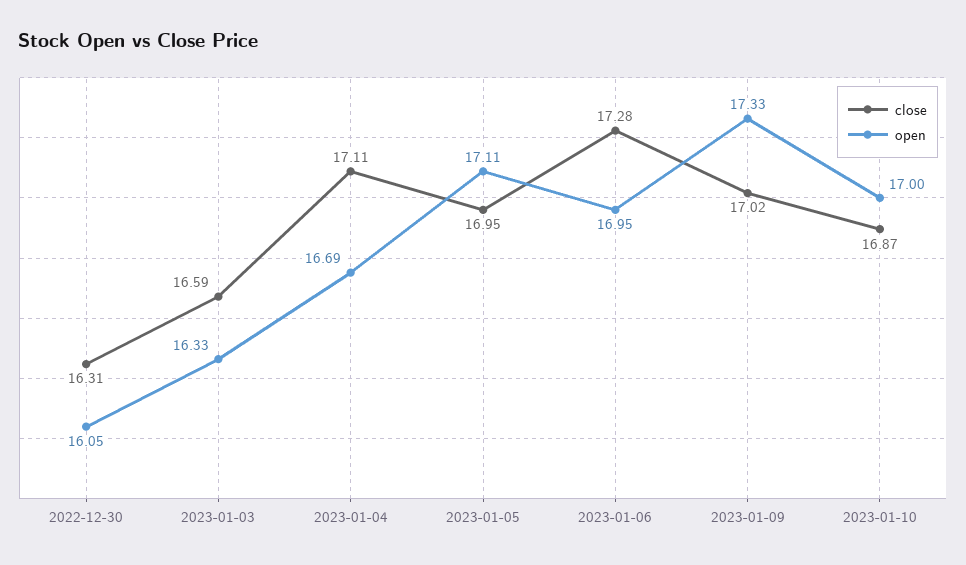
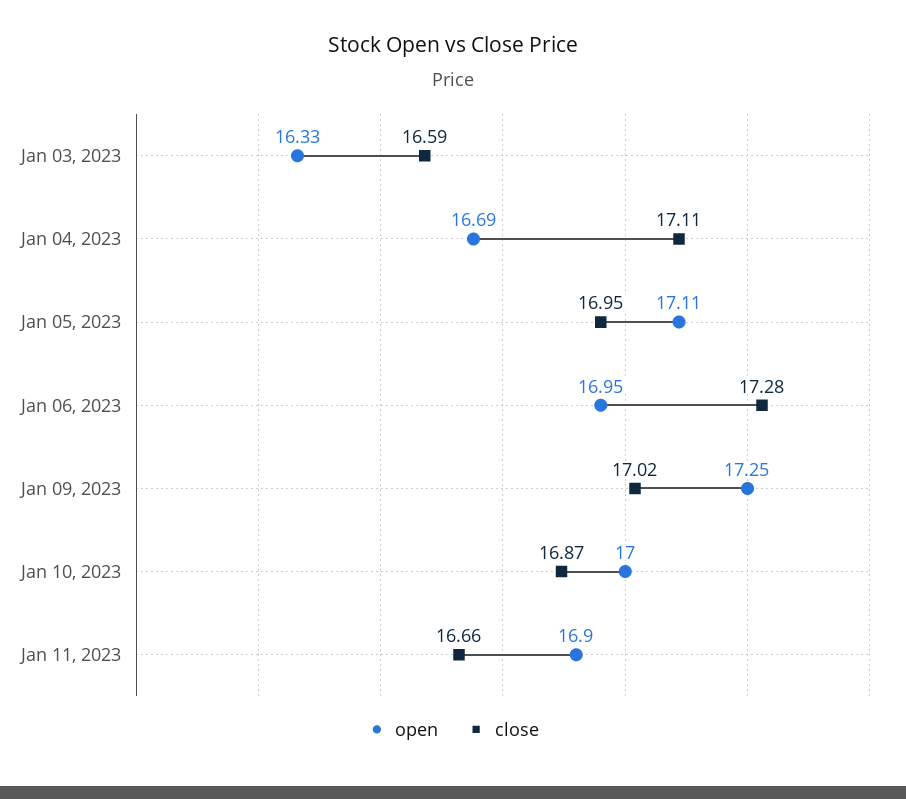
close, 2022-12-30: 16.31 -> none
open, 2022-12-30: 16.05 -> none
open, 2023-01-09: 17.33 -> 17.25
open, Jan 11, 2023: none -> 16.9
close, Jan 11, 2023: none -> 16.66

